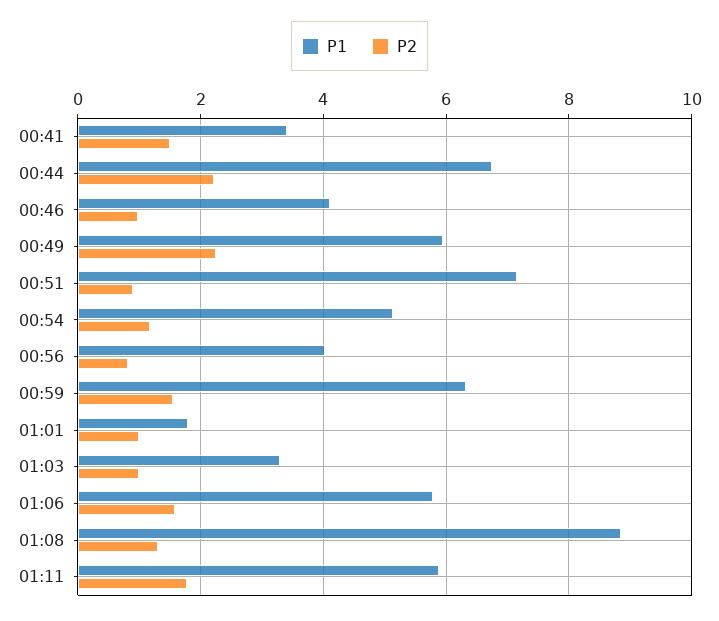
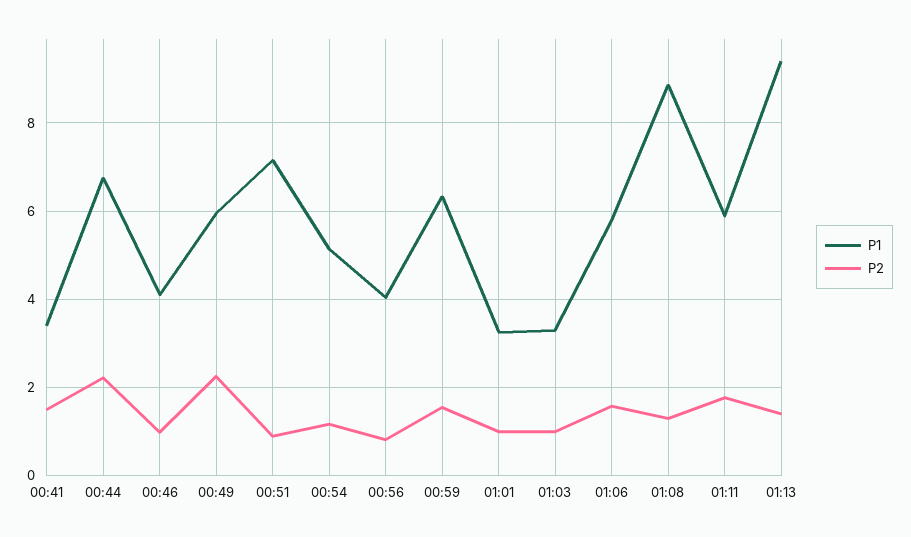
P1, 01:01: 1.8 -> 3.2
P1, 01:13: none -> 9.4
P2, 01:13: none -> 1.4

